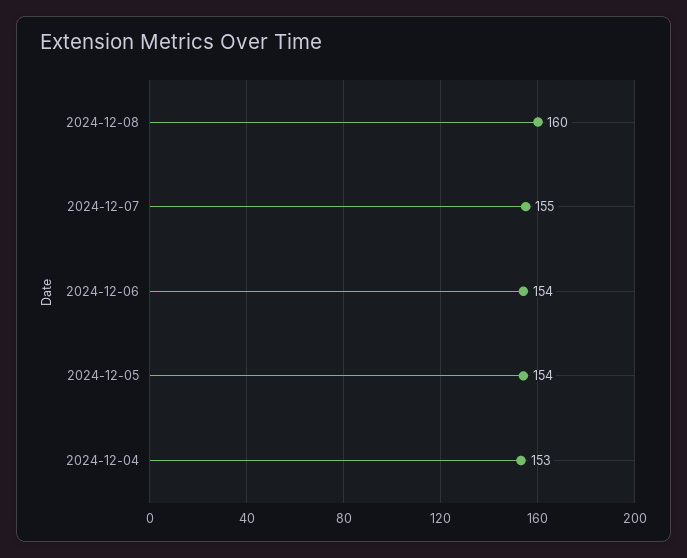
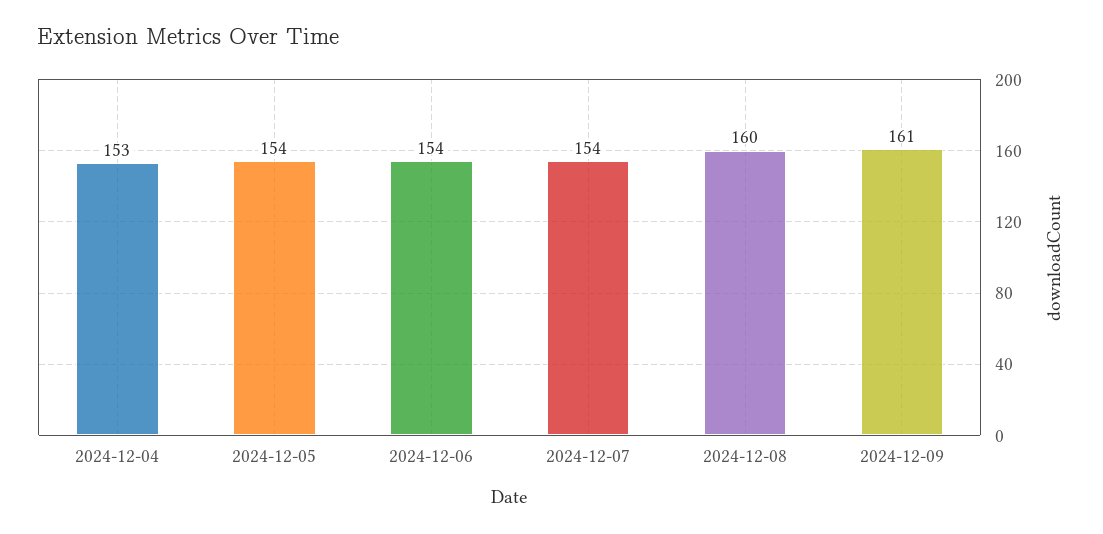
2024-12-07: 155 -> 154
2024-12-09: none -> 161

